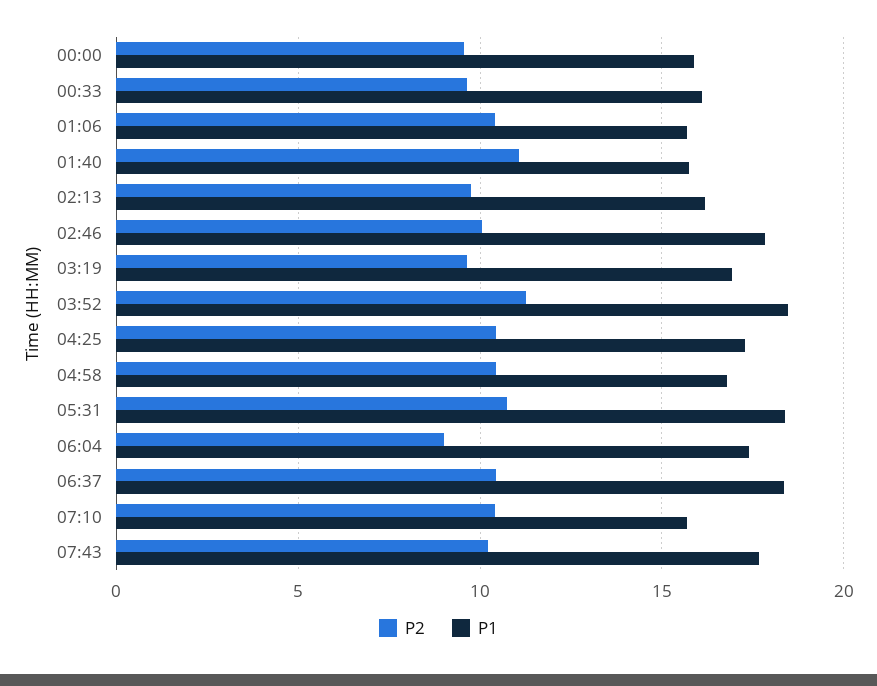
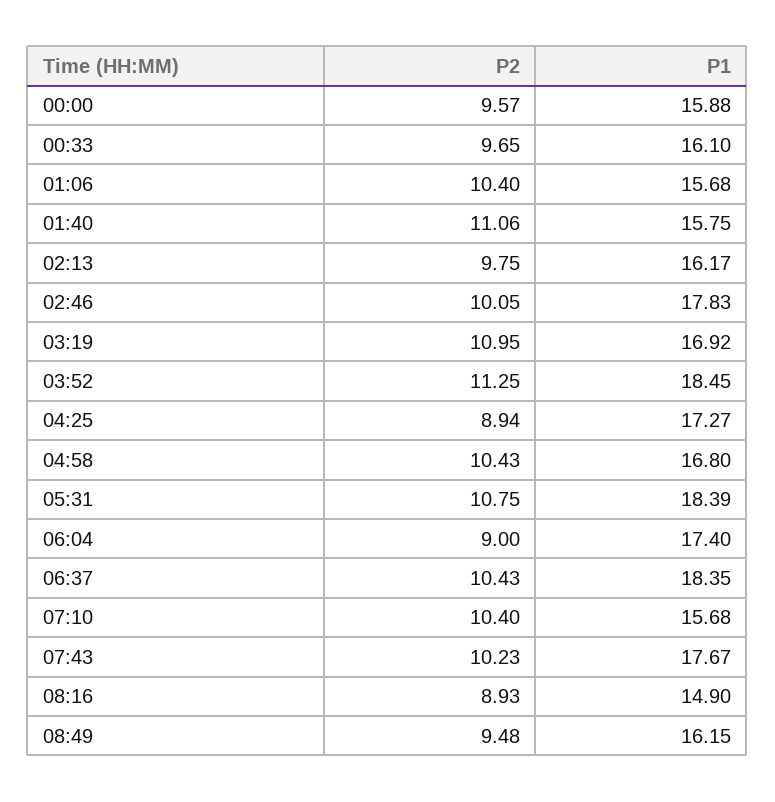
P2, 03:19: 9.5 -> 10.95
P2, 04:25: 10.5 -> 8.94
P2, 08:16: none -> 8.93
P1, 08:16: none -> 14.9
P2, 08:49: none -> 9.48
P1, 08:49: none -> 16.15

